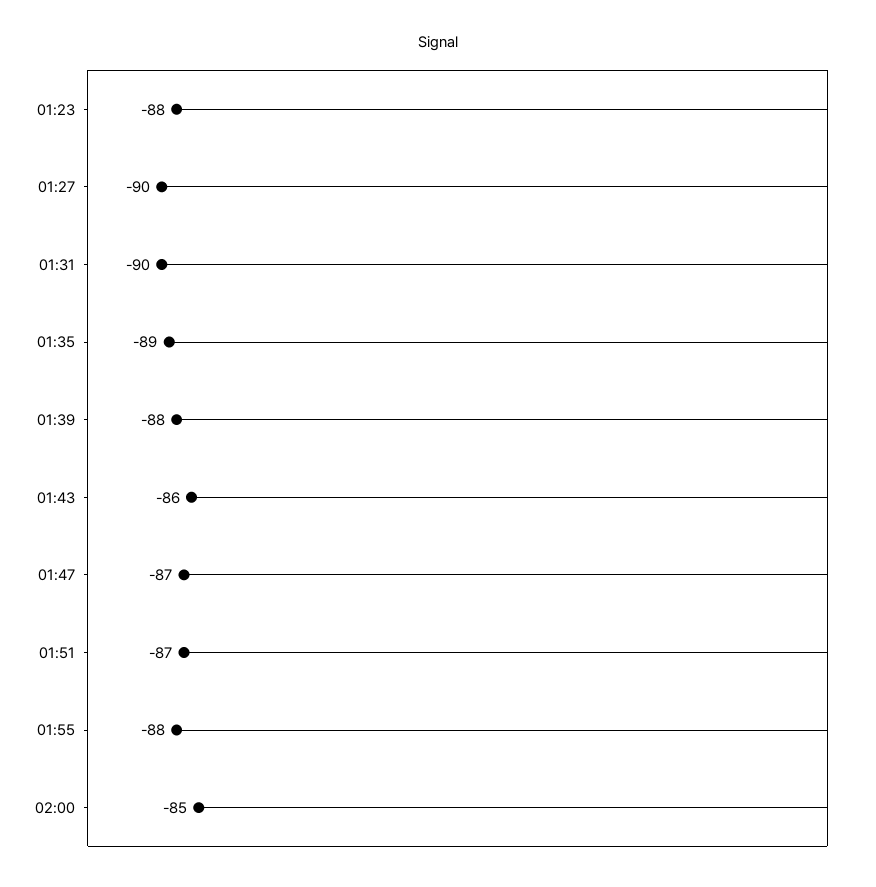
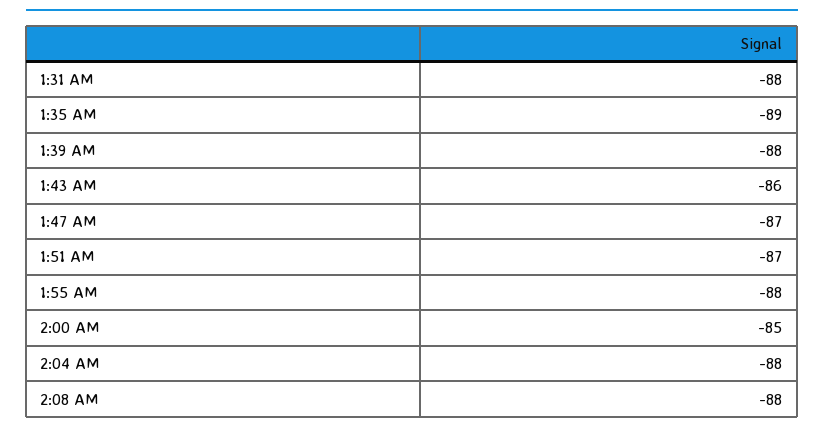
01:23: -88 -> none
01:27: -90 -> none
01:31: -90 -> -88
2:04 AM: none -> -88
2:08 AM: none -> -88

